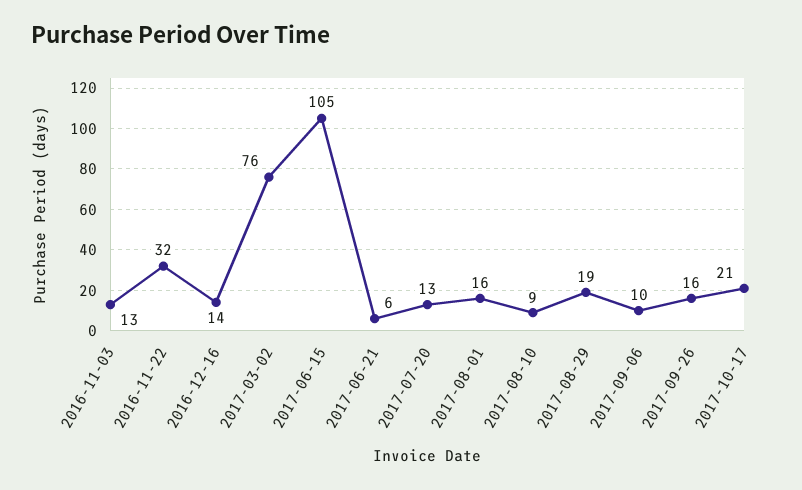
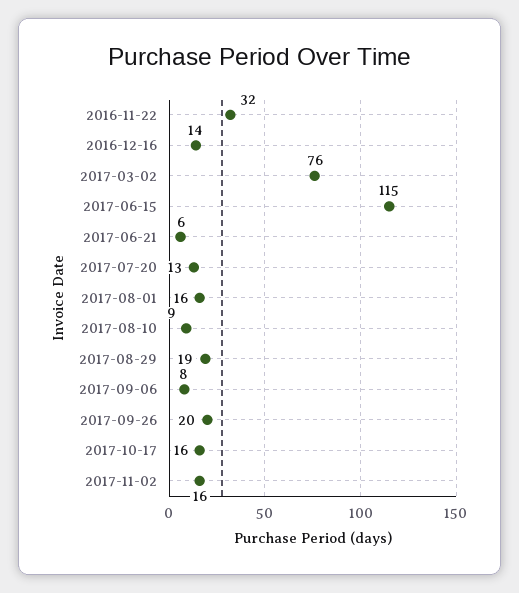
2016-11-03: 13 -> none
2017-06-15: 105 -> 115
2017-09-06: 10 -> 8
2017-09-26: 16 -> 20
2017-10-17: 21 -> 16
2017-11-02: none -> 16

